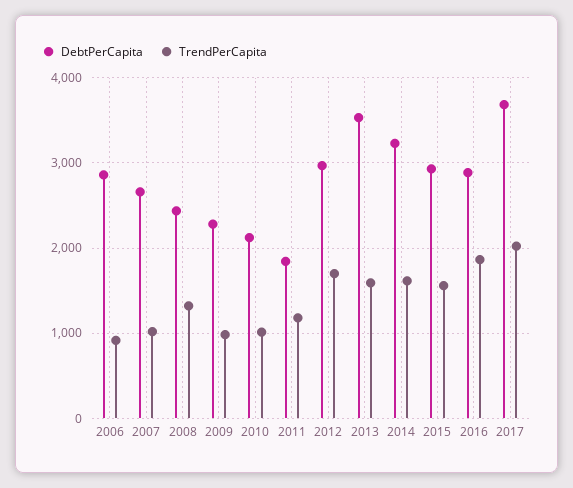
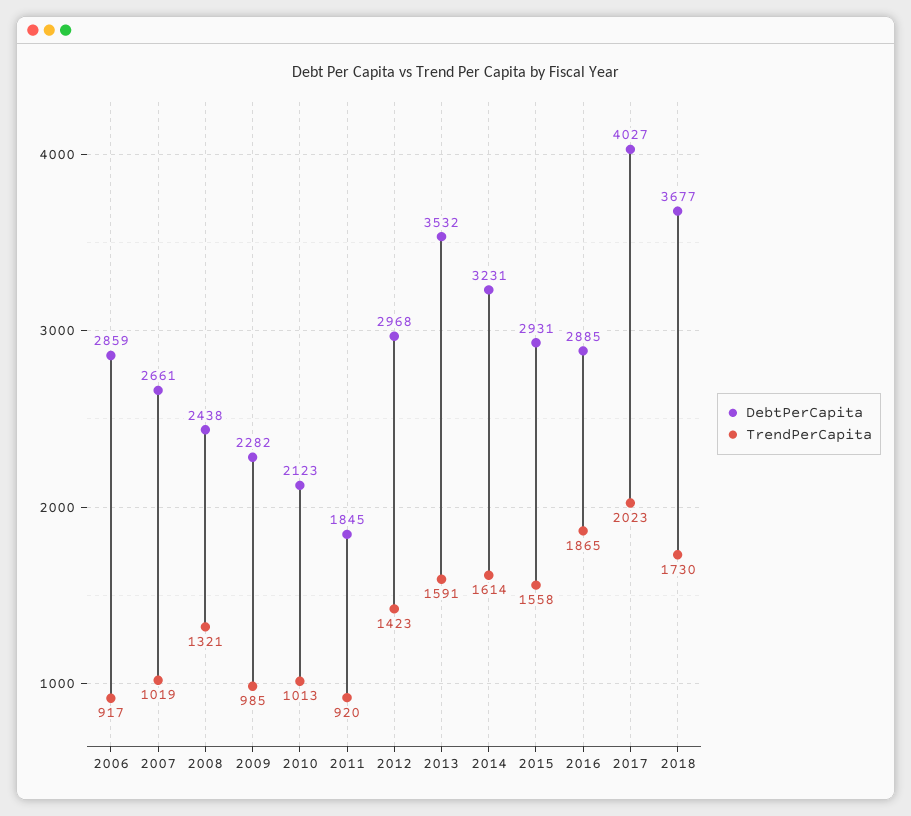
TrendPerCapita, 2011: 1200 -> 920
TrendPerCapita, 2012: 1700 -> 1423
DebtPerCapita, 2017: 3700 -> 4027
DebtPerCapita, 2018: none -> 3677
TrendPerCapita, 2018: none -> 1730

